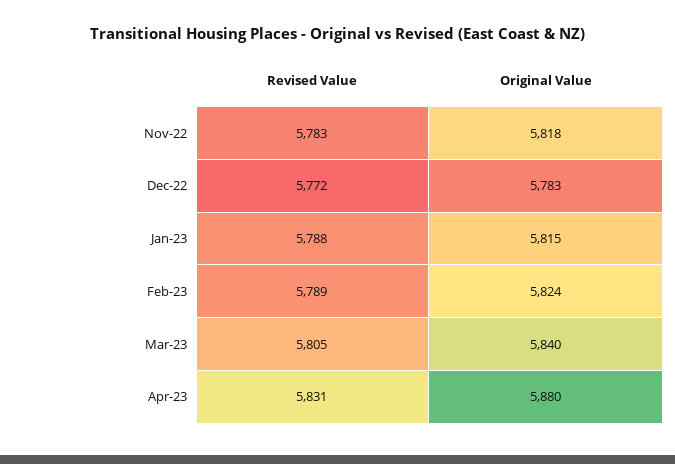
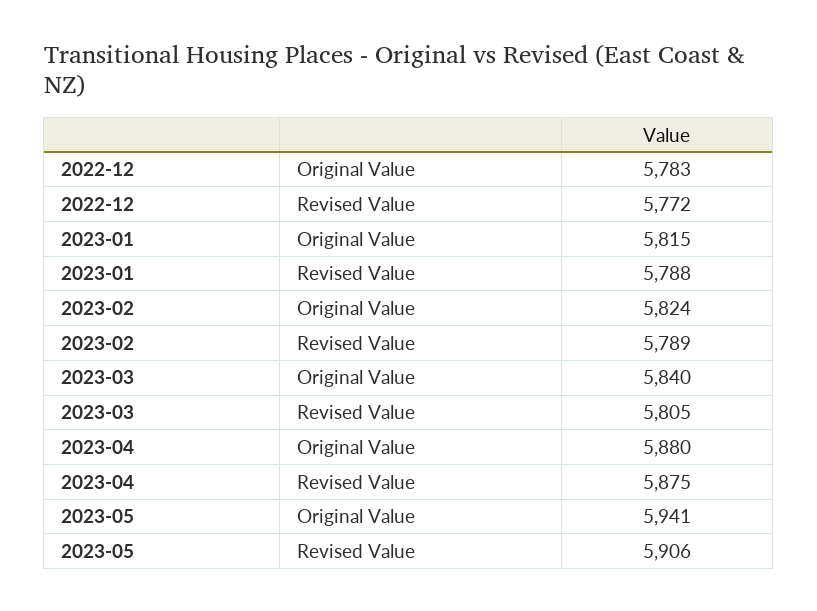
Revised Value, Nov-22: 5783 -> none
Original Value, Nov-22: 5818 -> none
Revised Value, Apr-23: 5831 -> 5875
Original Value, 2023-05: none -> 5941
Revised Value, 2023-05: none -> 5906

